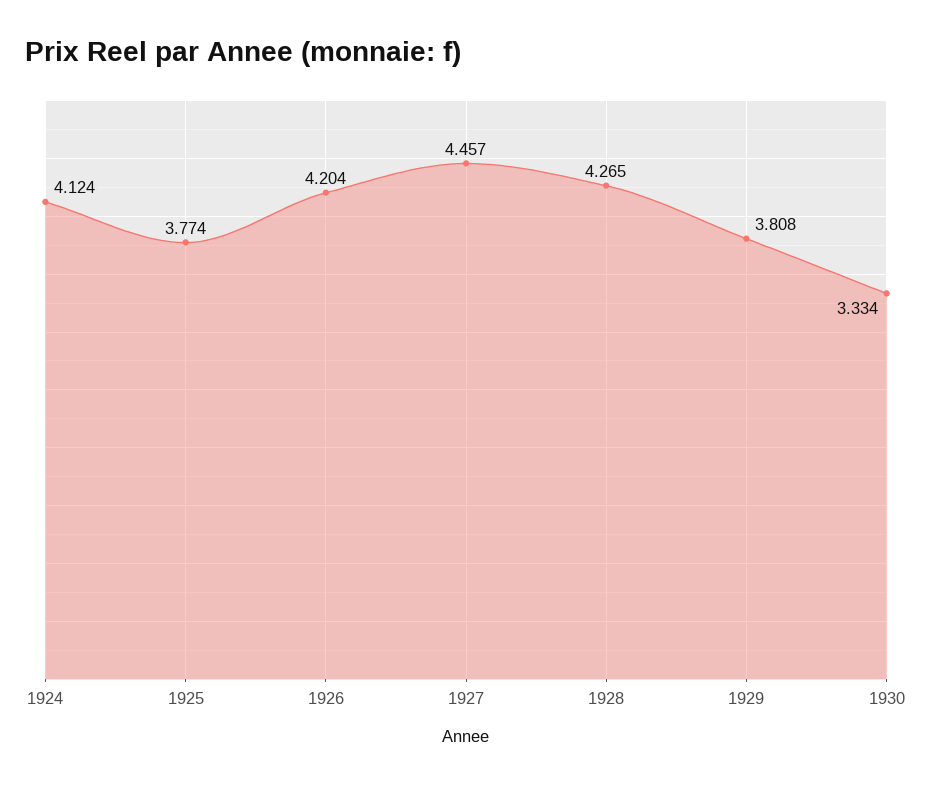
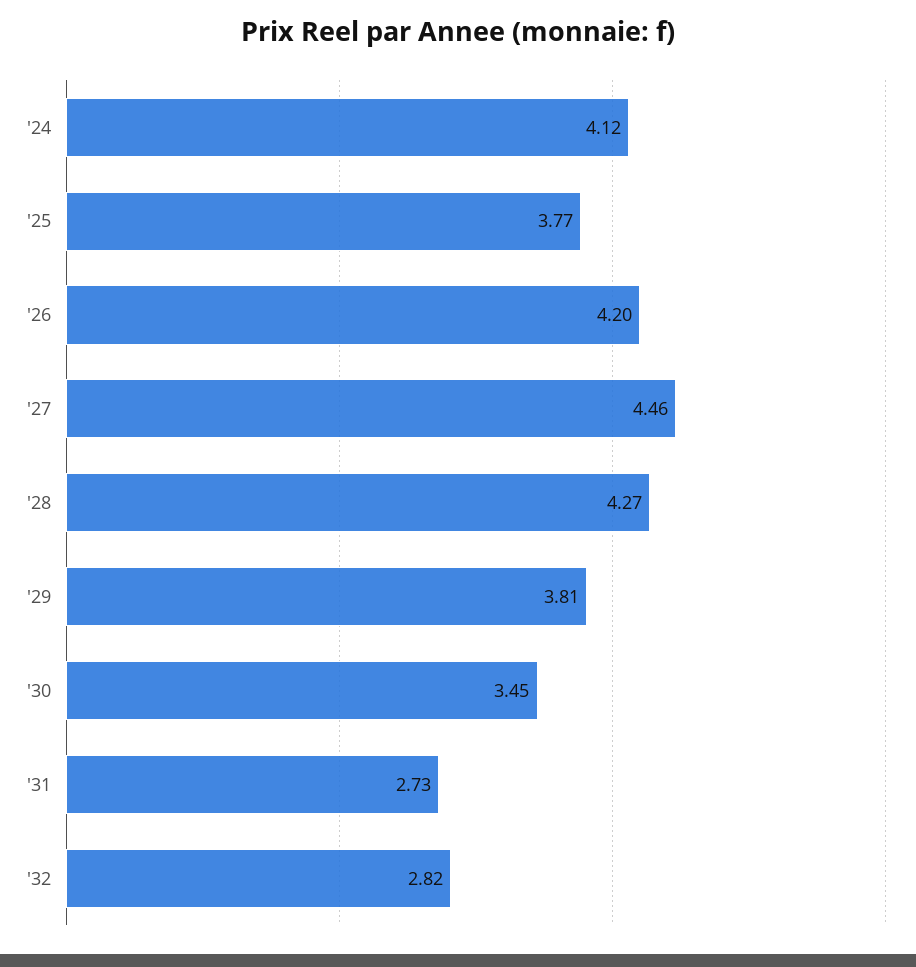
1930: 3.334 -> 3.45
'31: none -> 2.73
'32: none -> 2.82

